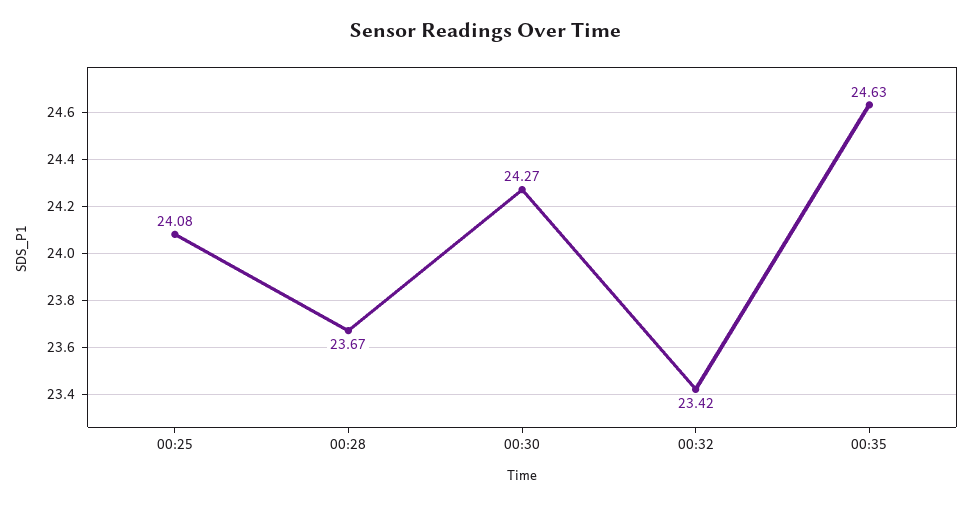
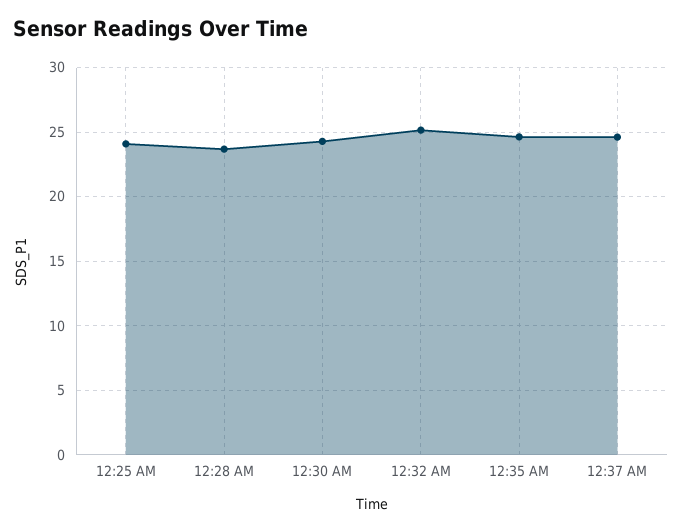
00:32: 23.42 -> 25
12:37 AM: none -> 24.5

